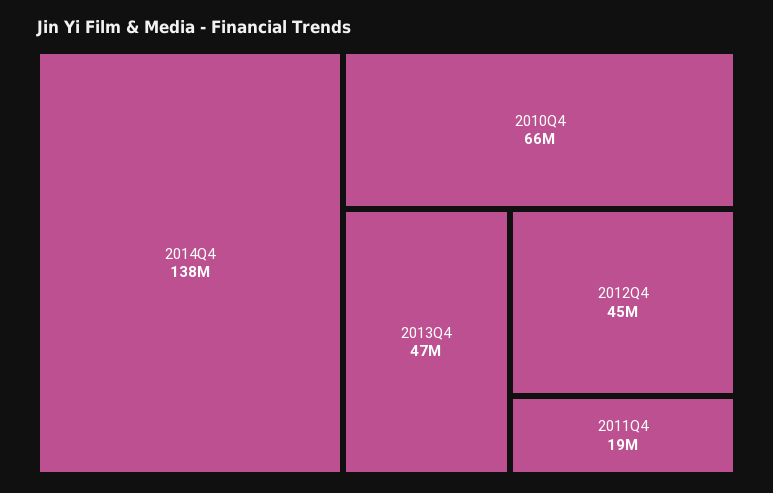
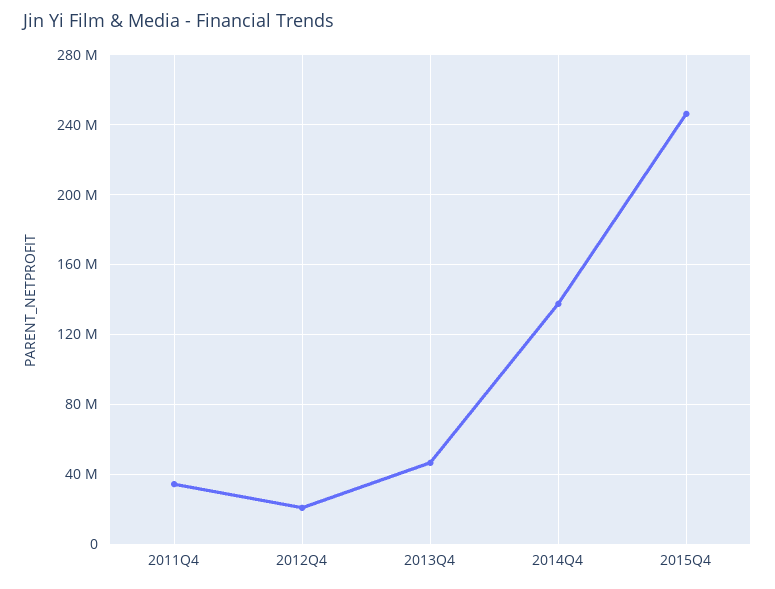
2010Q4: 66000000 -> none
2012Q4: 45000000 -> 20000000
2011Q4: 19000000 -> 35000000
2015Q4: none -> 245000000

